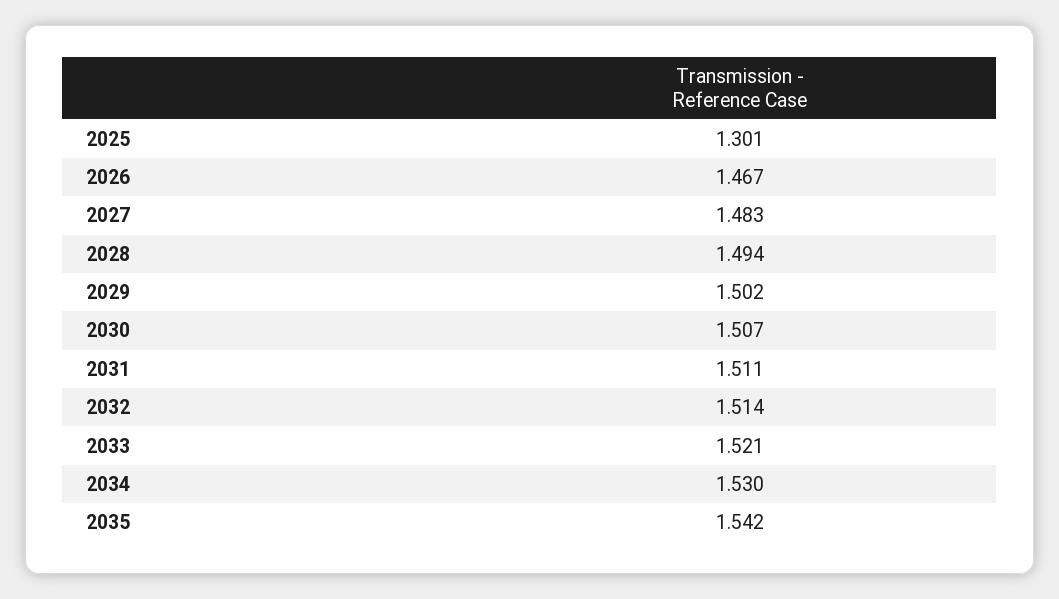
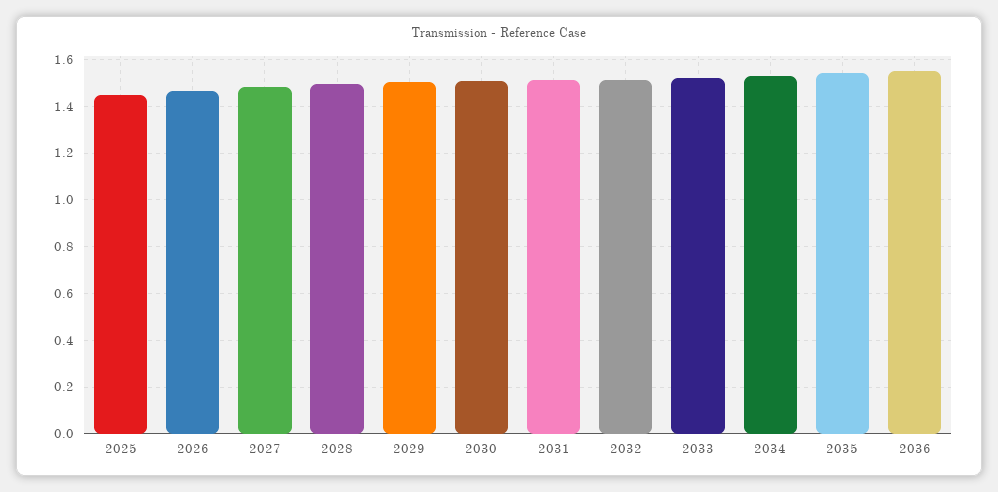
2025: 1.301 -> 1.45
2036: none -> 1.55

